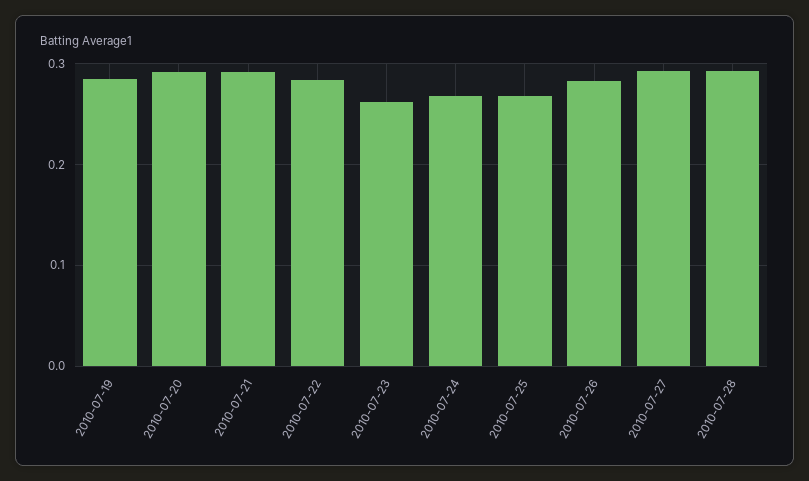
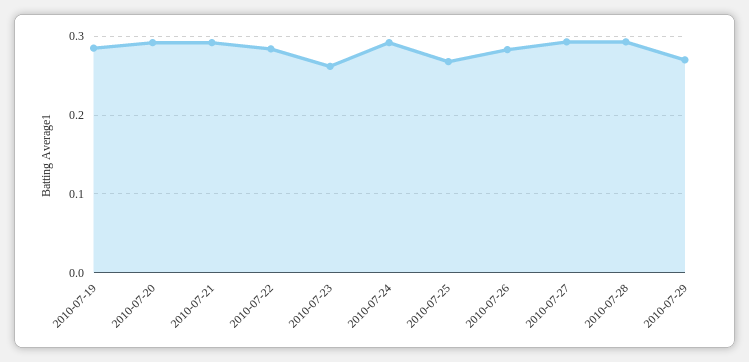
2010-07-24: 0.27 -> 0.29
2010-07-29: none -> 0.27

